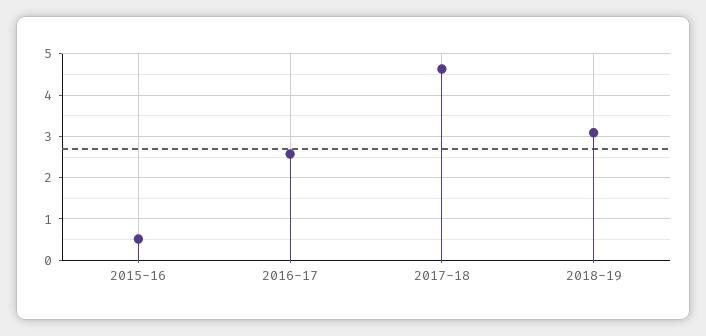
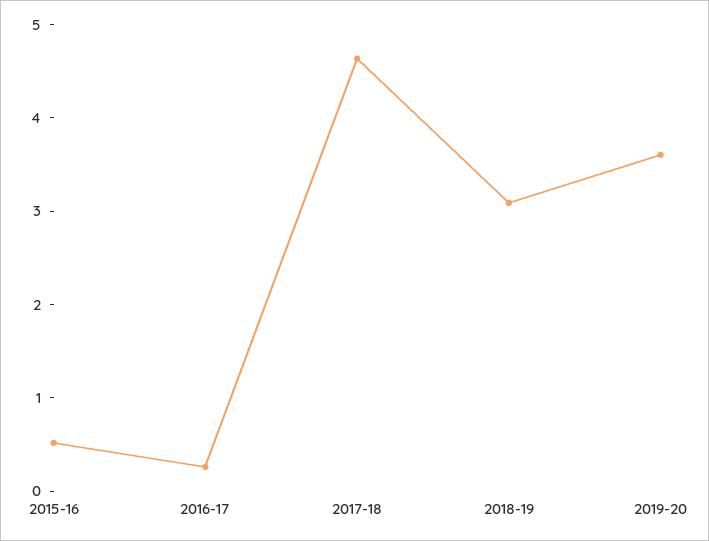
2016-17: 2.6 -> 0.2
2019-20: none -> 3.6

